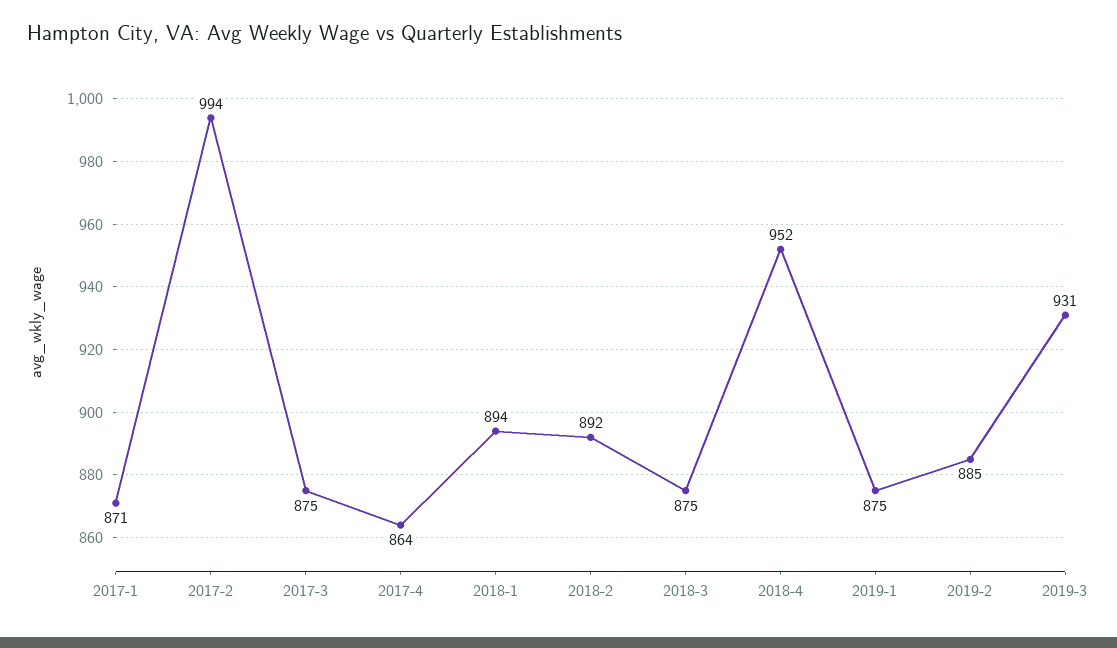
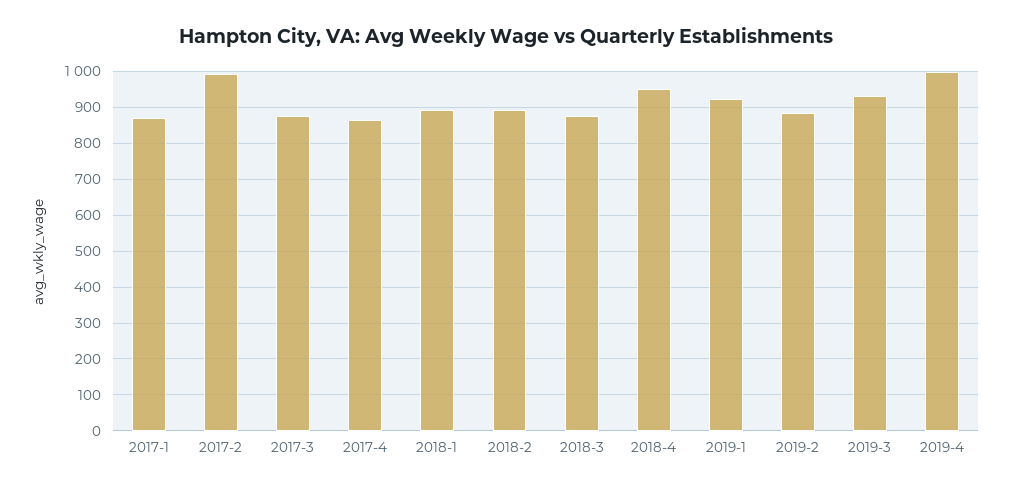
2019-1: 875 -> 920
2019-4: none -> 1000

